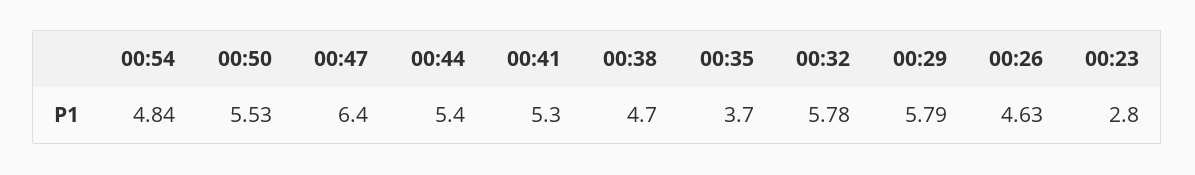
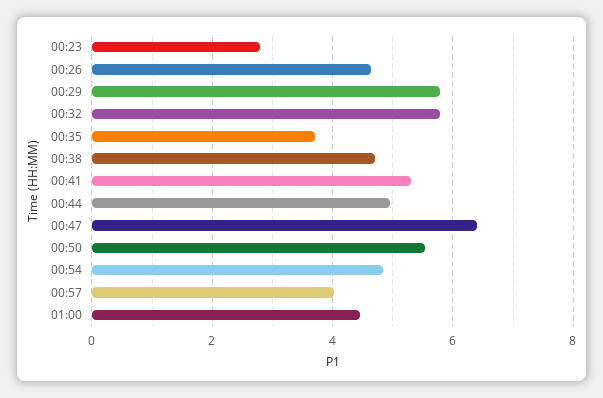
00:44: 5.4 -> 5
00:57: none -> 4
01:00: none -> 4.4

